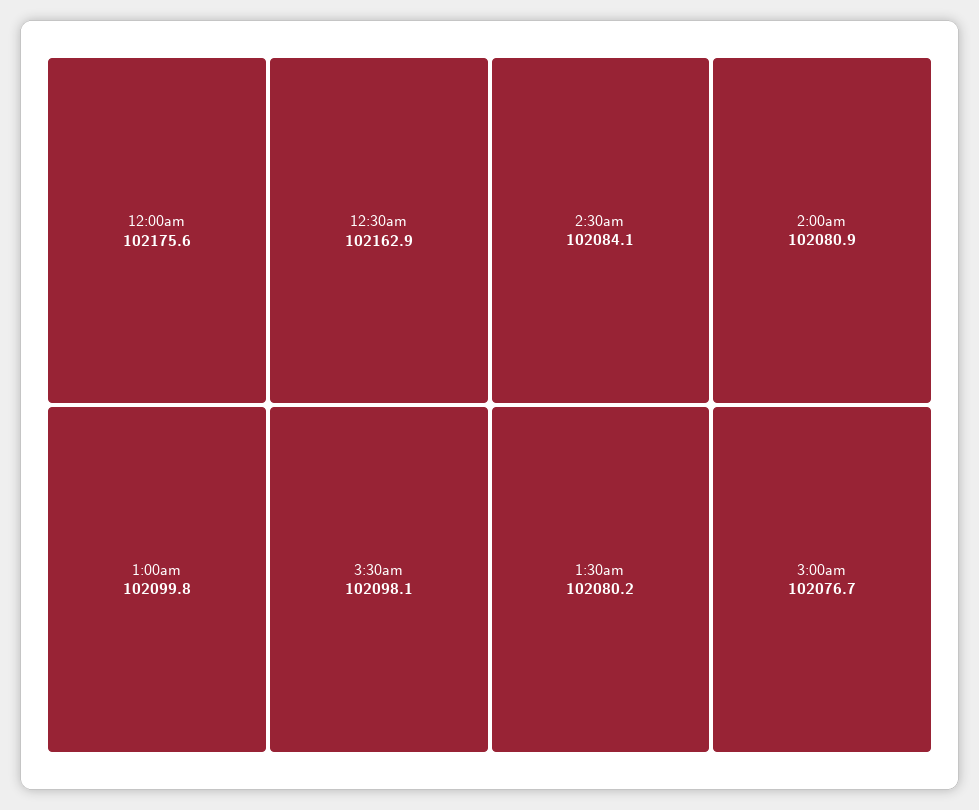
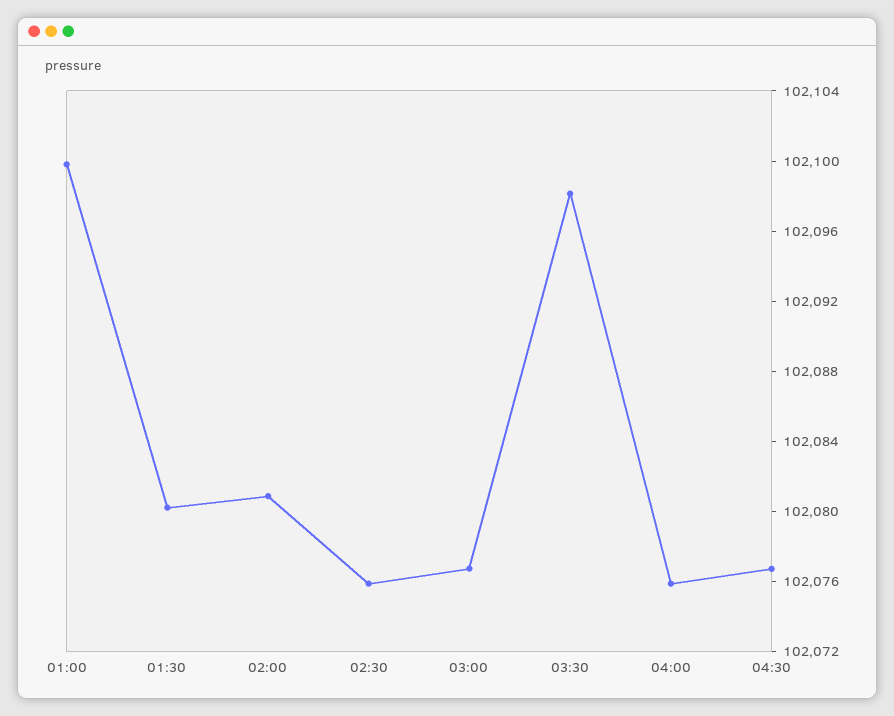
12:00am: 102175.6 -> none
12:30am: 102162.9 -> none
2:30am: 102084.1 -> 102076
04:00: none -> 102076
04:30: none -> 102077

